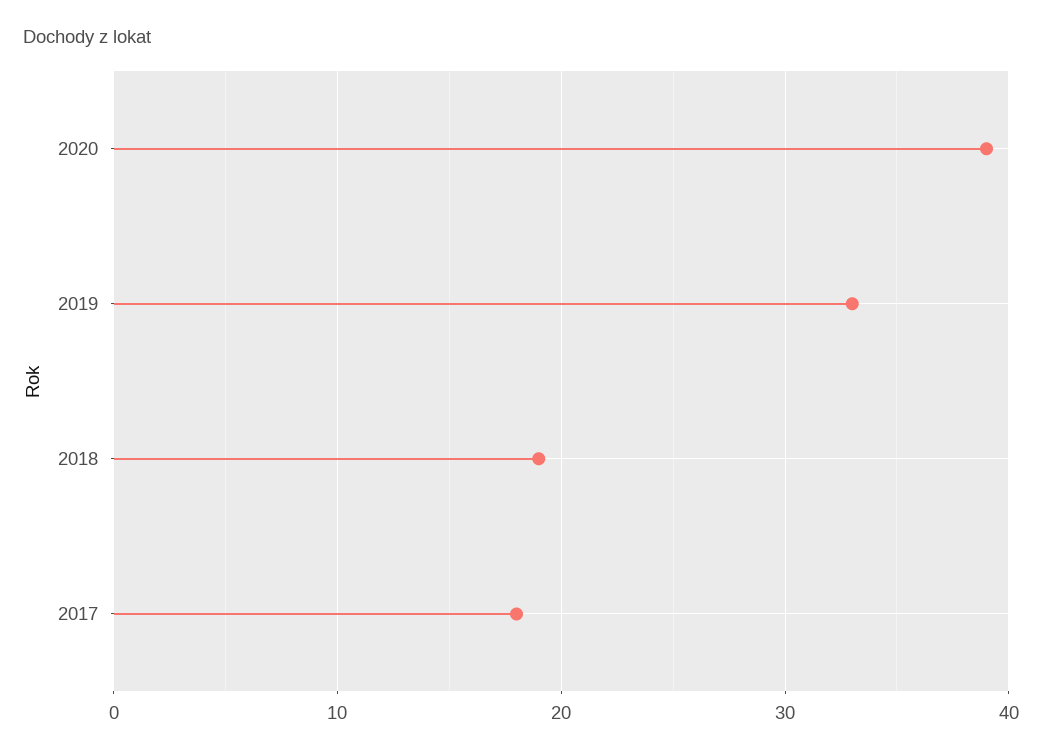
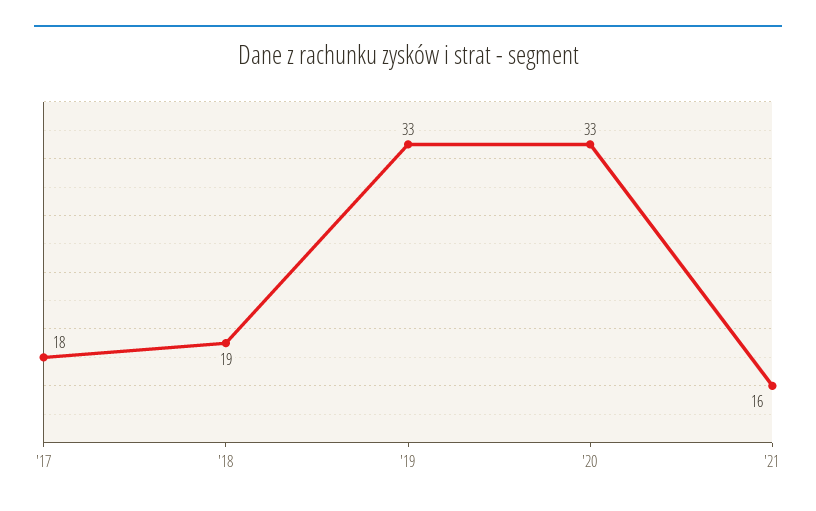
2020: 39 -> 33
'21: none -> 16

